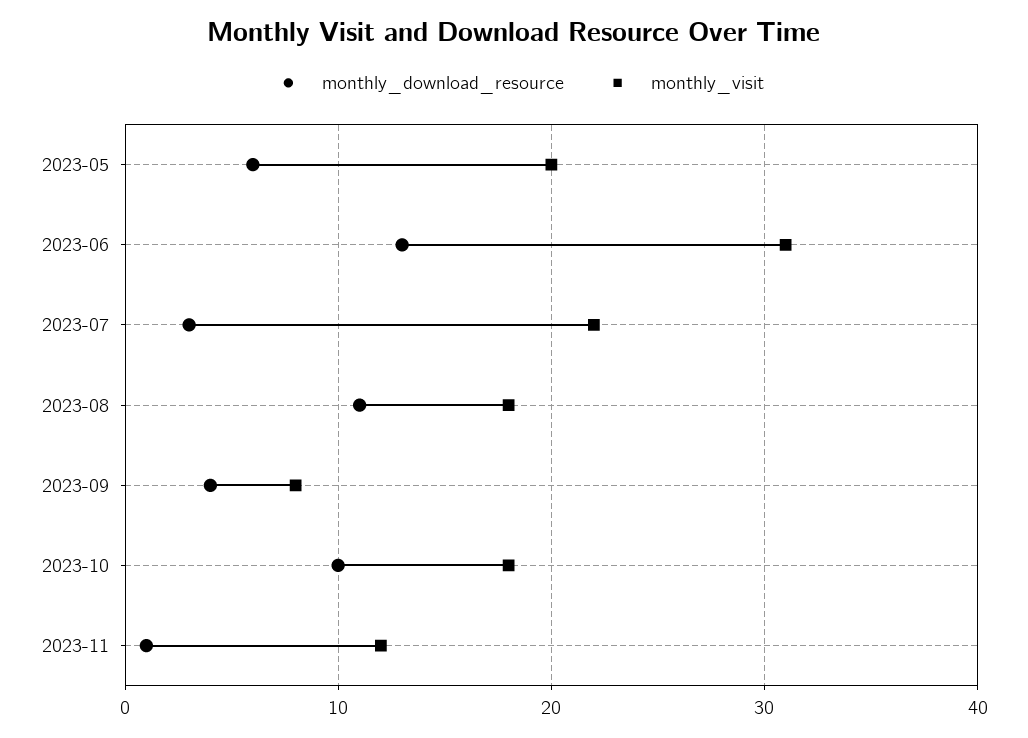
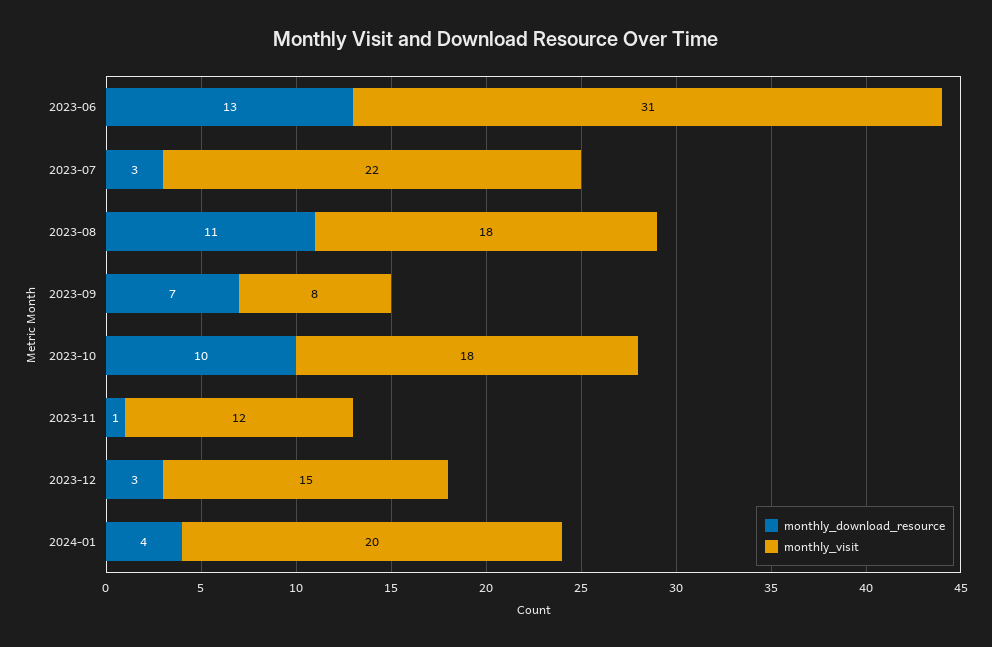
monthly_download_resource, 2023-05: 6 -> none
monthly_visit, 2023-05: 20 -> none
monthly_download_resource, 2023-09: 4 -> 7
monthly_download_resource, 2023-12: none -> 3
monthly_visit, 2023-12: none -> 15
monthly_download_resource, 2024-01: none -> 4
monthly_visit, 2024-01: none -> 20

